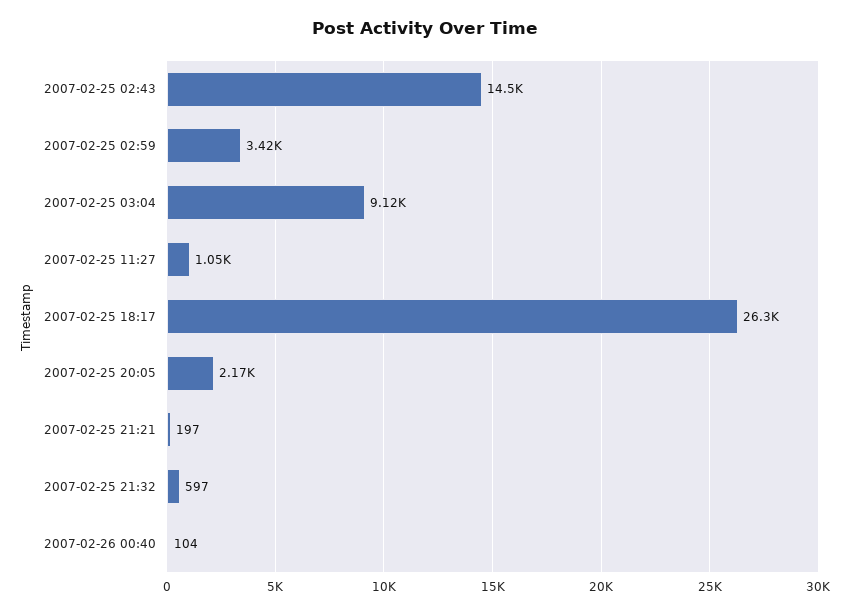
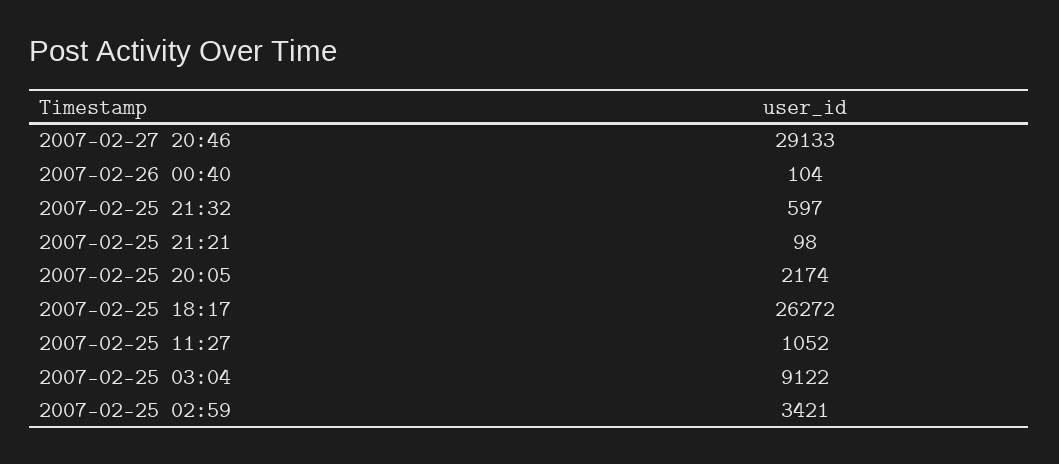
2007-02-25 02:43: 14500 -> none
2007-02-25 21:21: 197 -> 98
2007-02-27 20:46: none -> 29133

